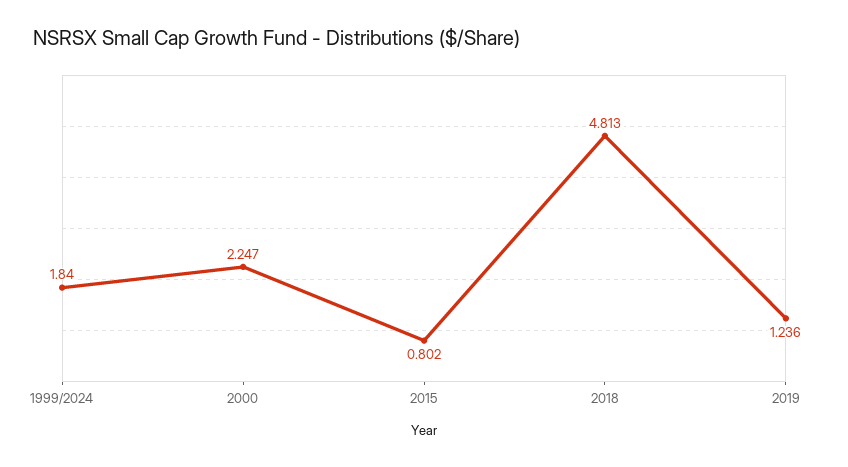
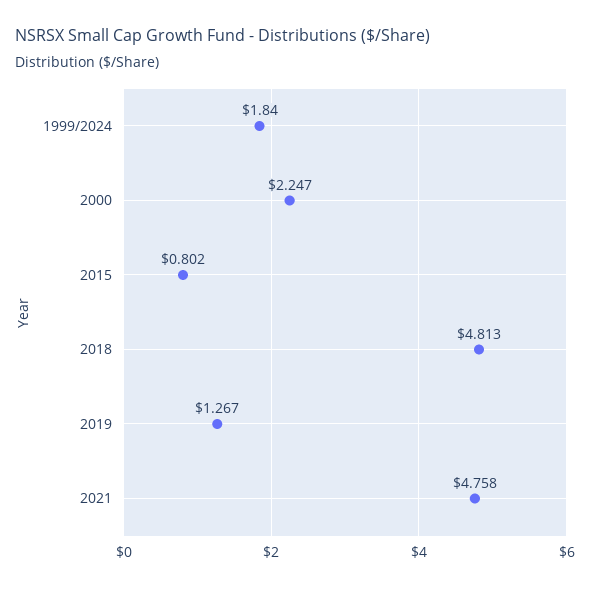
2019: 1.236 -> 1.267
2021: none -> 4.758

